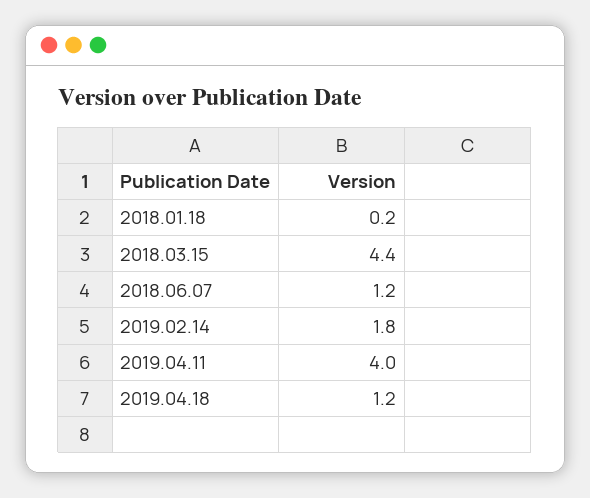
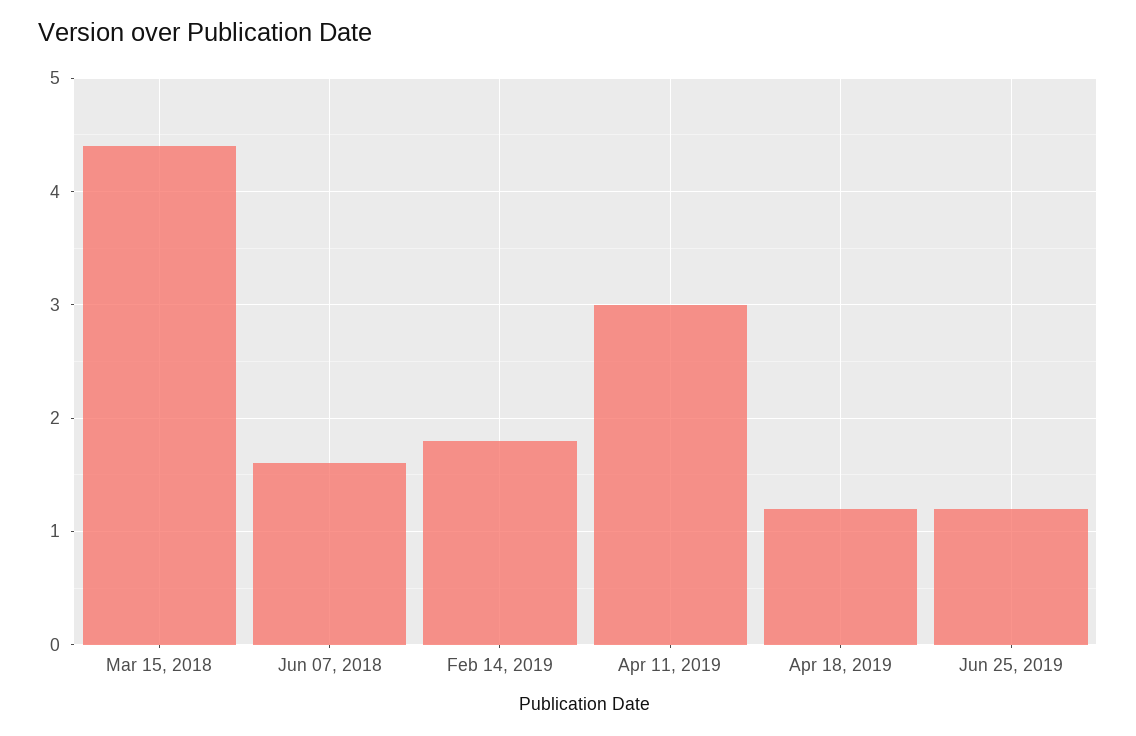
2018.01.18: 0.2 -> none
2018.06.07: 1.2 -> 1.6
2019.04.11: 4 -> 3
Jun 25, 2019: none -> 1.2

